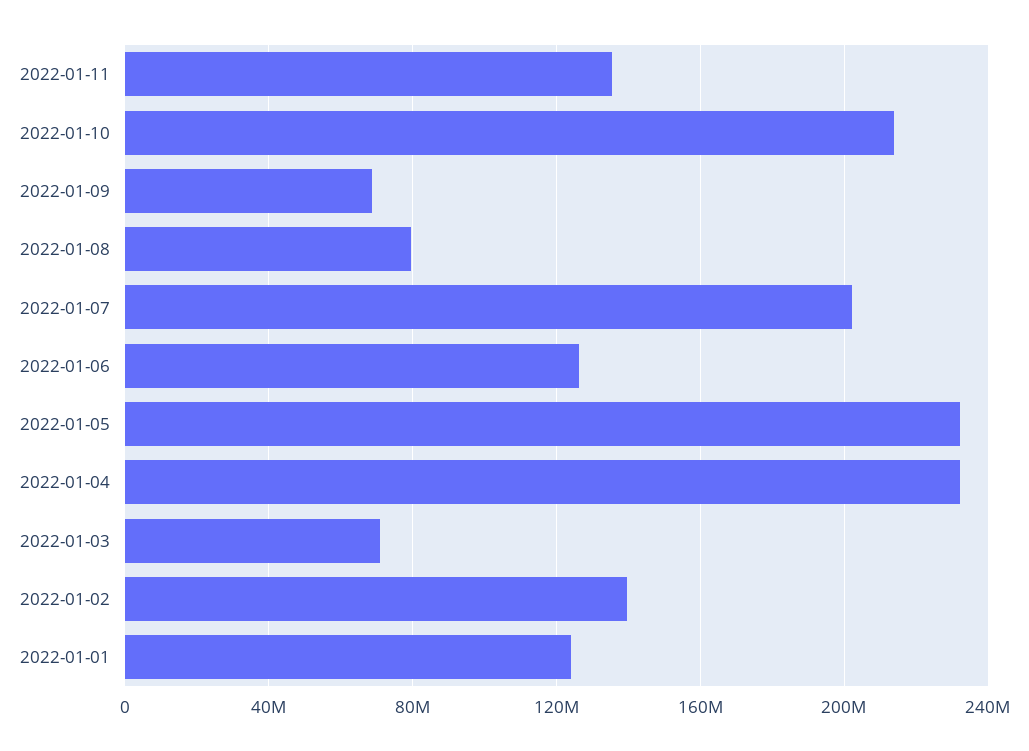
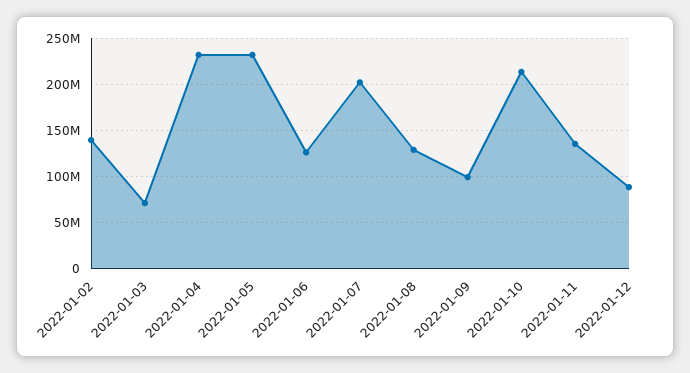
2022-01-09: 70000000 -> 100000000
2022-01-08: 80000000 -> 130000000
2022-01-01: 125000000 -> none
2022-01-12: none -> 90000000

